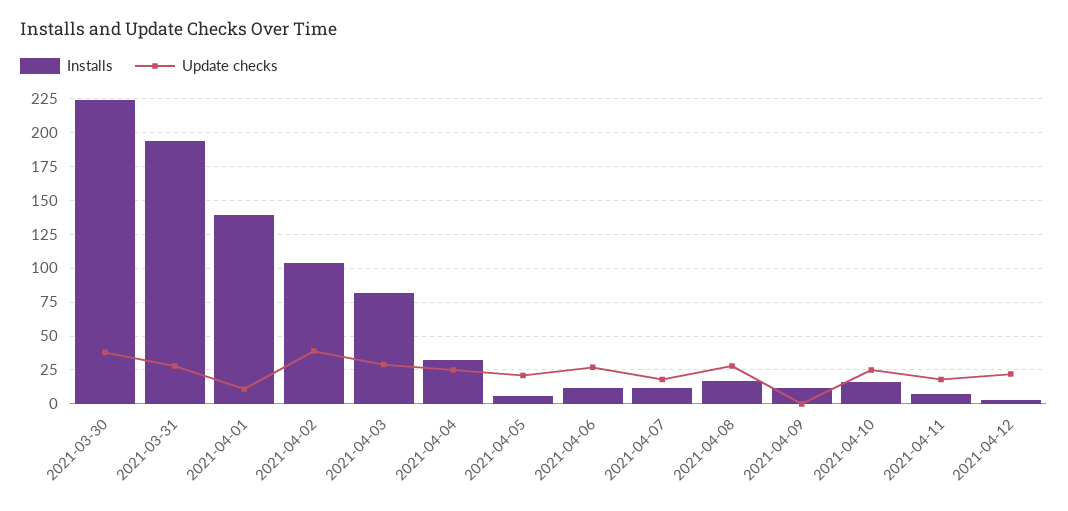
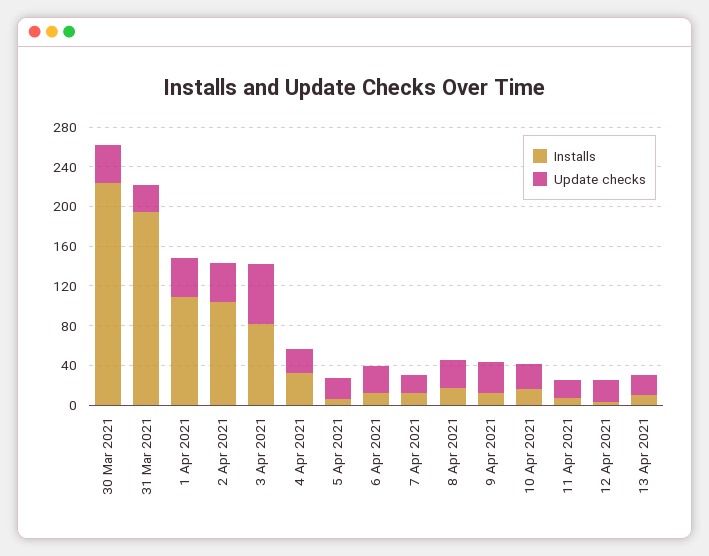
Installs, 2021-04-01: 140 -> 110
Update checks, 2021-04-01: 10 -> 40
Update checks, 2021-04-03: 30 -> 60
Update checks, 2021-04-09: 0 -> 30
Installs, 13 Apr 2021: none -> 10
Update checks, 13 Apr 2021: none -> 20

